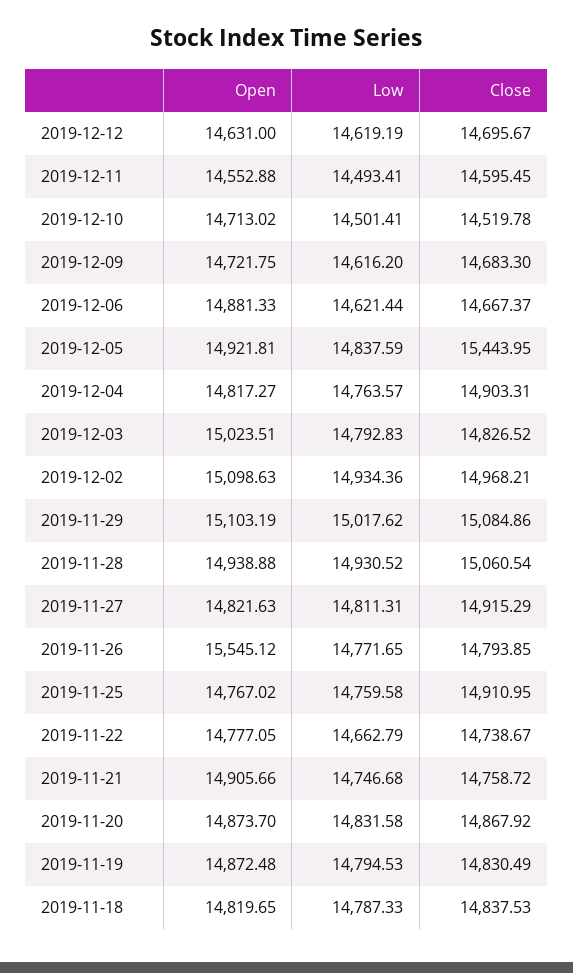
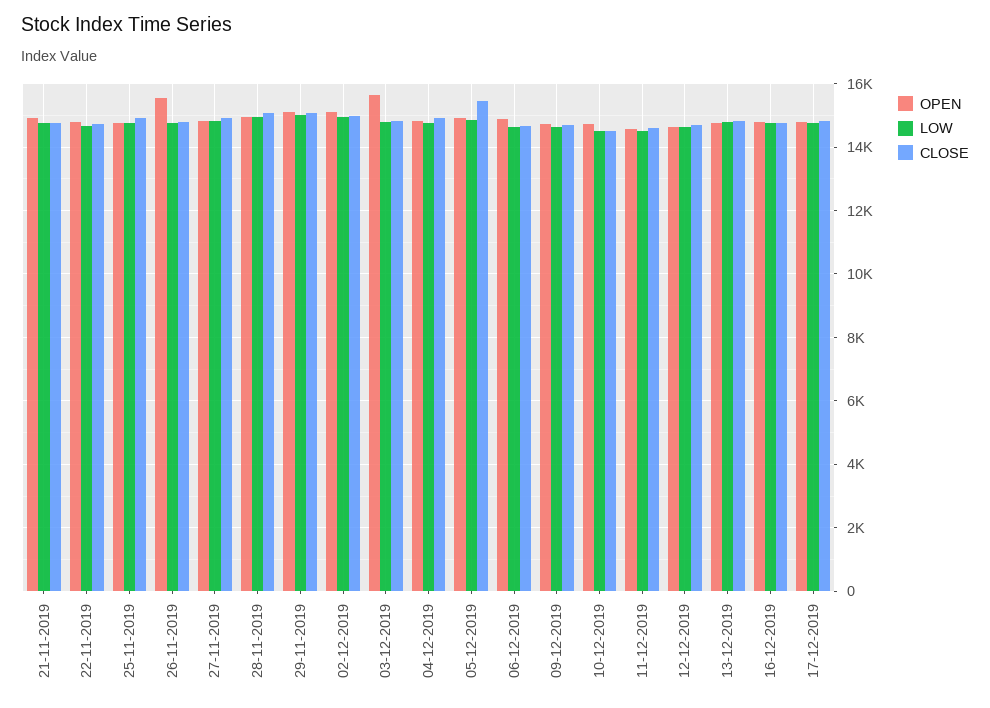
Open, 2019-12-03: 15023.51 -> 15600
Open, 2019-11-20: 14873.7 -> none
Low, 2019-11-20: 14831.58 -> none
Close, 2019-11-20: 14867.92 -> none
Open, 2019-11-19: 14872.48 -> none
Low, 2019-11-19: 14794.53 -> none
Close, 2019-11-19: 14830.49 -> none
Open, 2019-11-18: 14819.65 -> none
Low, 2019-11-18: 14787.33 -> none
Close, 2019-11-18: 14837.53 -> none
Open, 13-12-2019: none -> 14800
Low, 13-12-2019: none -> 14800
Close, 13-12-2019: none -> 14800
Open, 16-12-2019: none -> 14800
Low, 16-12-2019: none -> 14800
Close, 16-12-2019: none -> 14800
Open, 17-12-2019: none -> 14800
Low, 17-12-2019: none -> 14800
Close, 17-12-2019: none -> 14800

